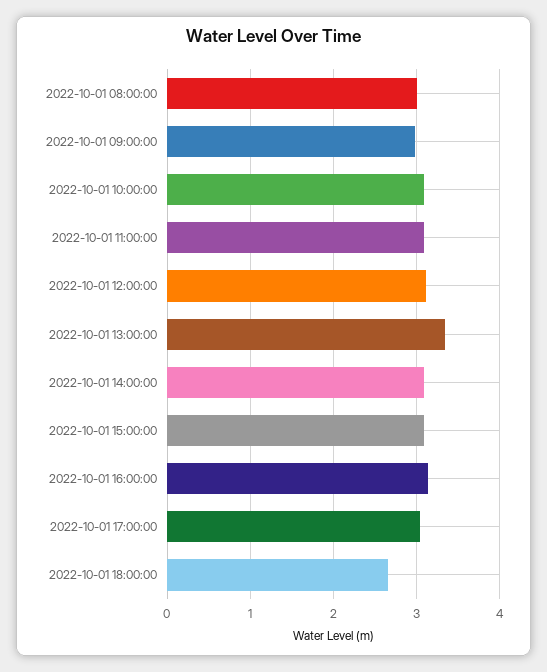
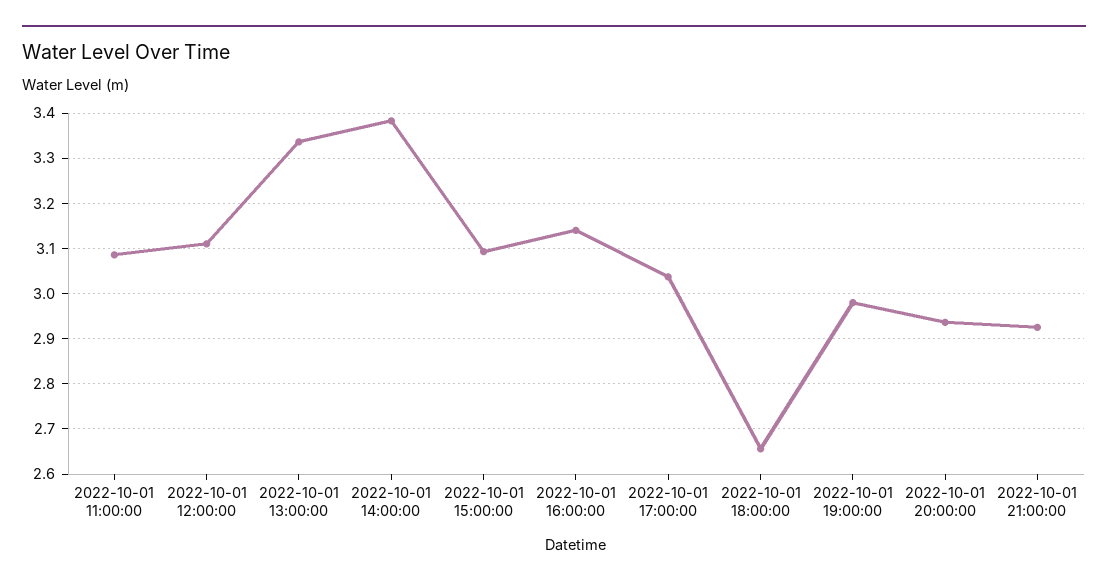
2022-10-01 08:00:00: 3 -> none
2022-10-01 09:00:00: 3 -> none
2022-10-01 10:00:00: 3.1 -> none
2022-10-01 14:00:00: 3.1 -> 3.38
2022-10-01 19:00:00: none -> 2.98
2022-10-01 20:00:00: none -> 2.94
2022-10-01 21:00:00: none -> 2.92

